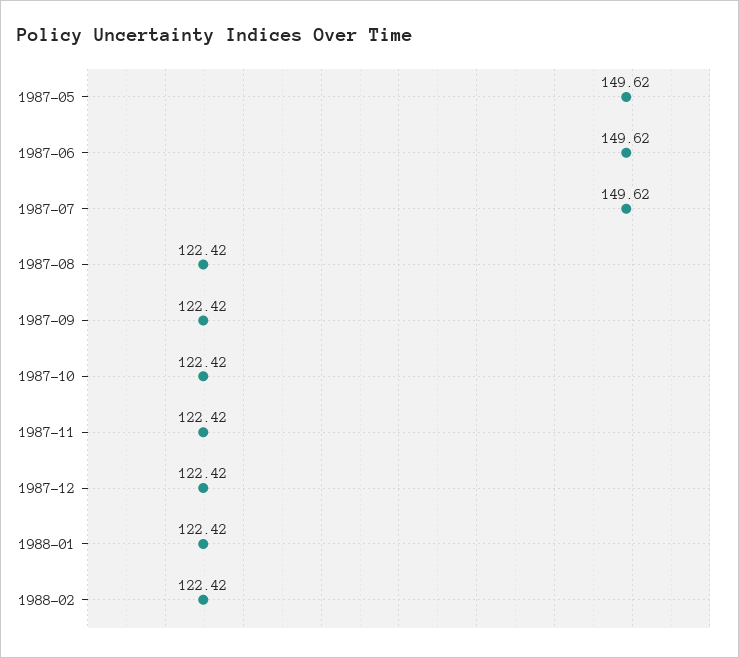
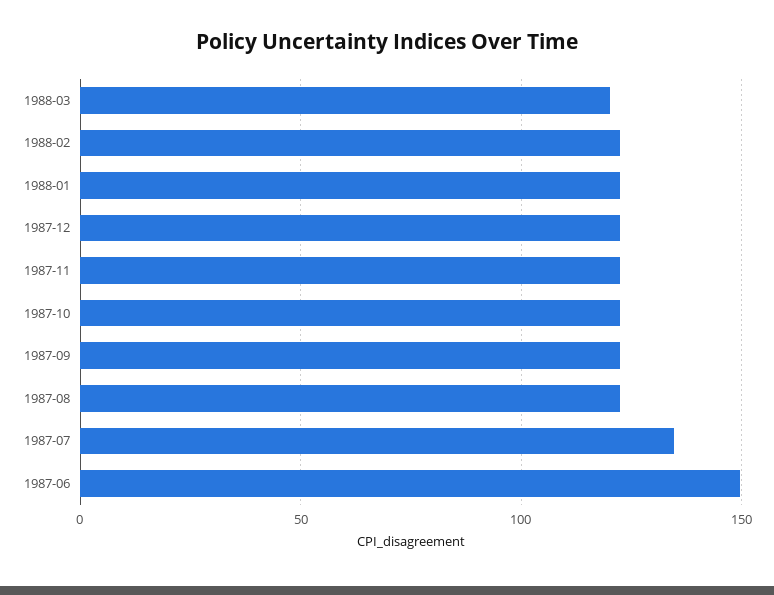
1987-05: 149.62 -> none
1987-07: 149.62 -> 135
1988-03: none -> 120

